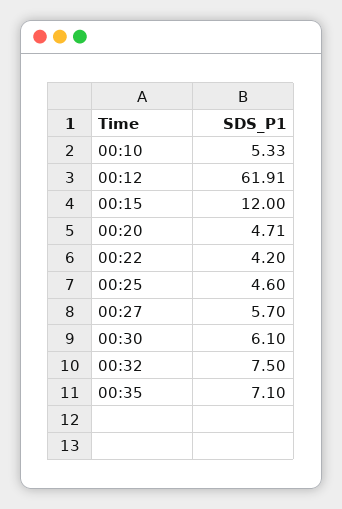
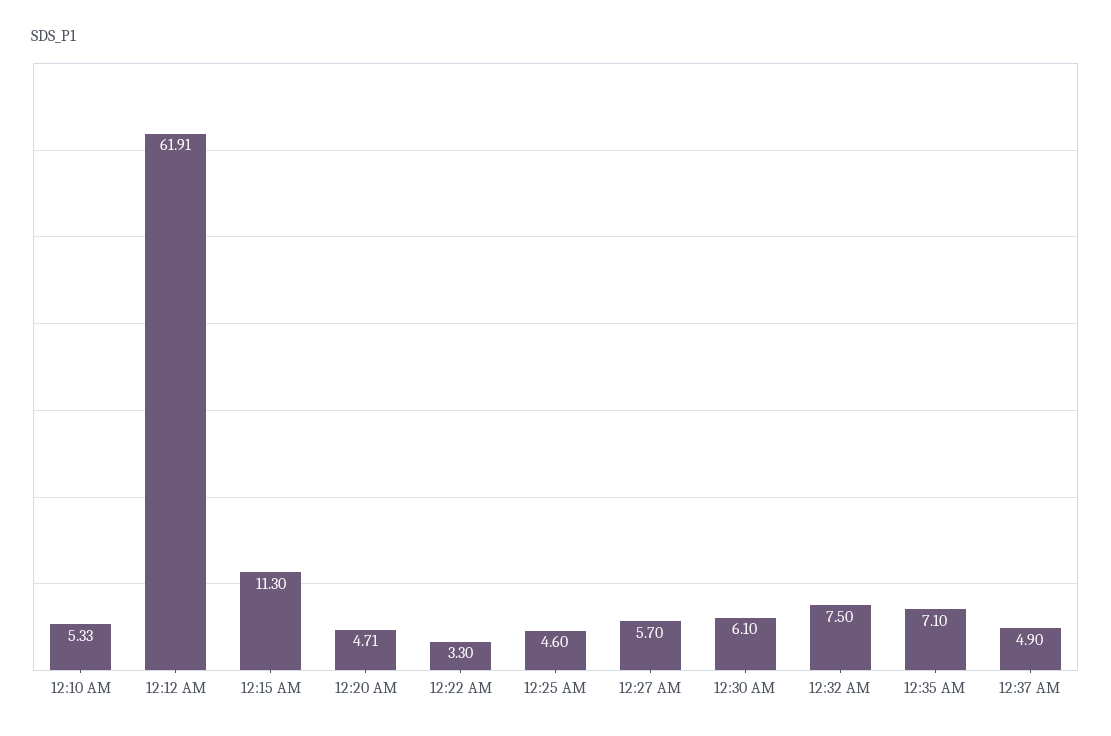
00:15: 12 -> 11.3
00:22: 4.2 -> 3.3
12:37 AM: none -> 4.9

